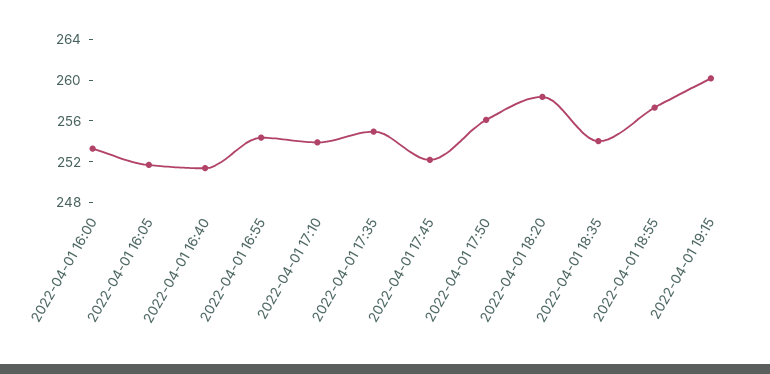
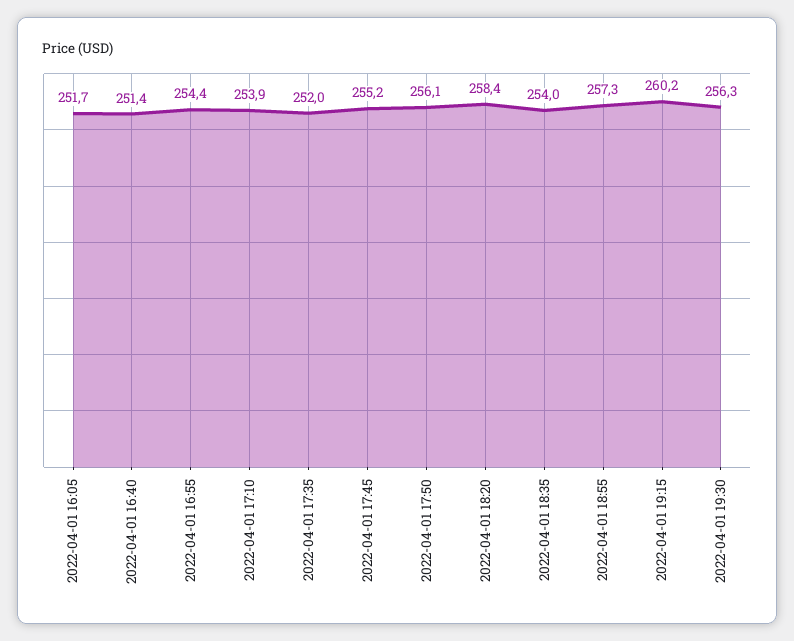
2022-04-01 16:00: 253 -> none
2022-04-01 17:35: 255 -> 252
2022-04-01 17:45: 252 -> 255.2
2022-04-01 19:30: none -> 256.3

